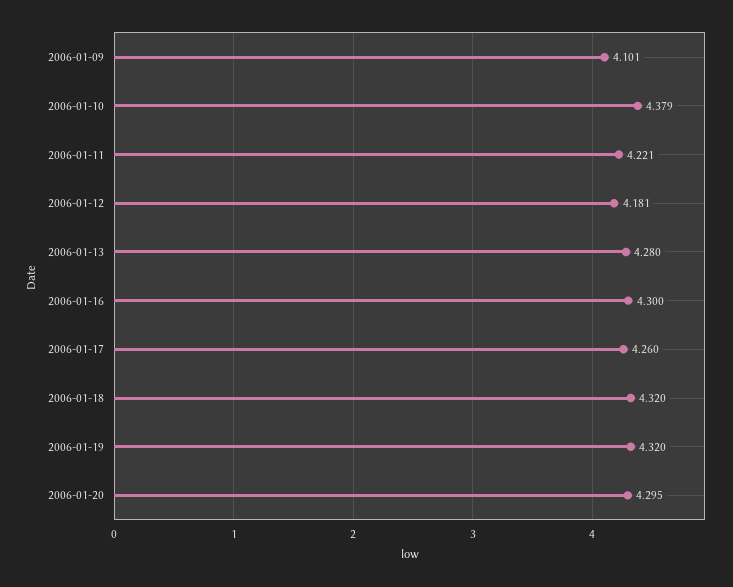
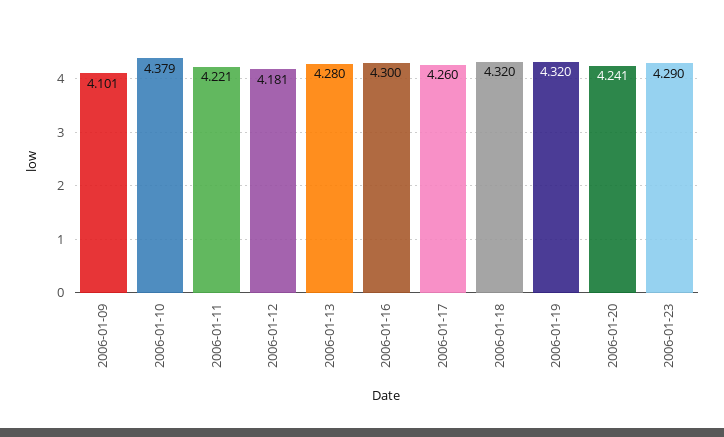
2006-01-20: 4.295 -> 4.241
2006-01-23: none -> 4.29

